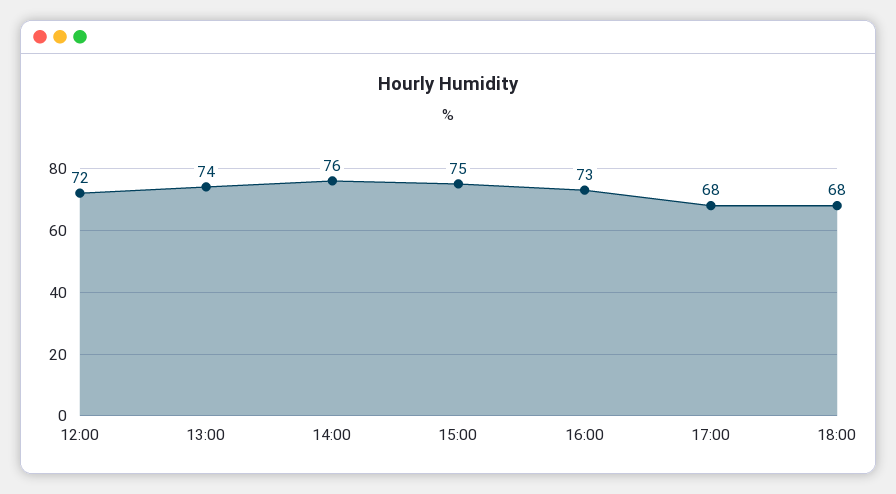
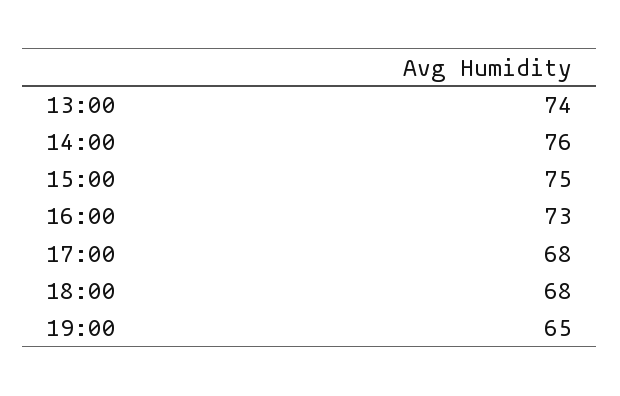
12:00: 72 -> none
19:00: none -> 65

